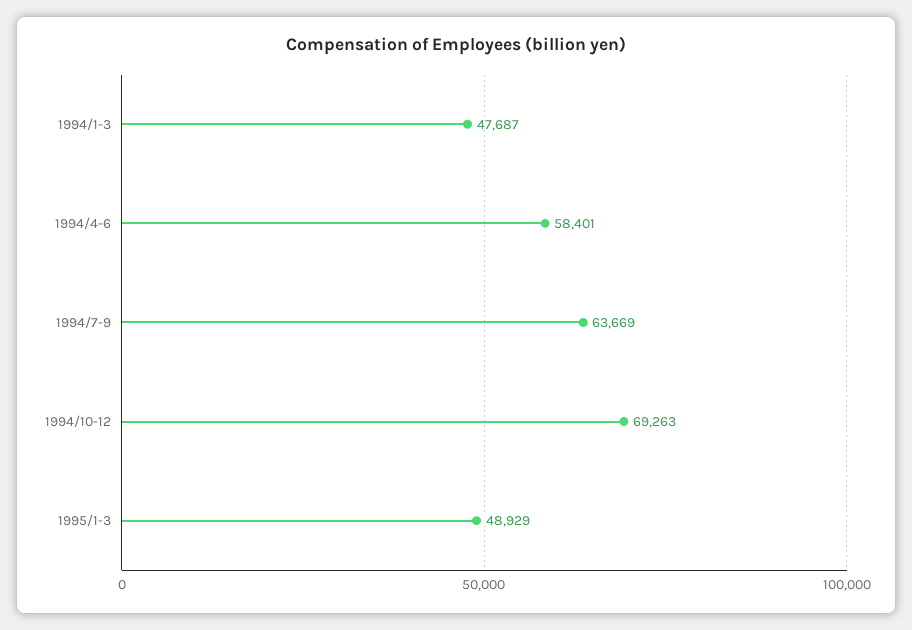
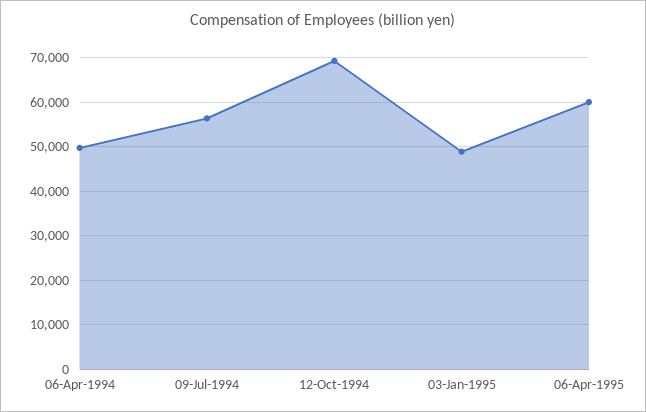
1994/1-3: 47687 -> none
1994/4-6: 58401 -> 50000
1994/7-9: 63669 -> 56000
06-Apr-1995: none -> 60000

